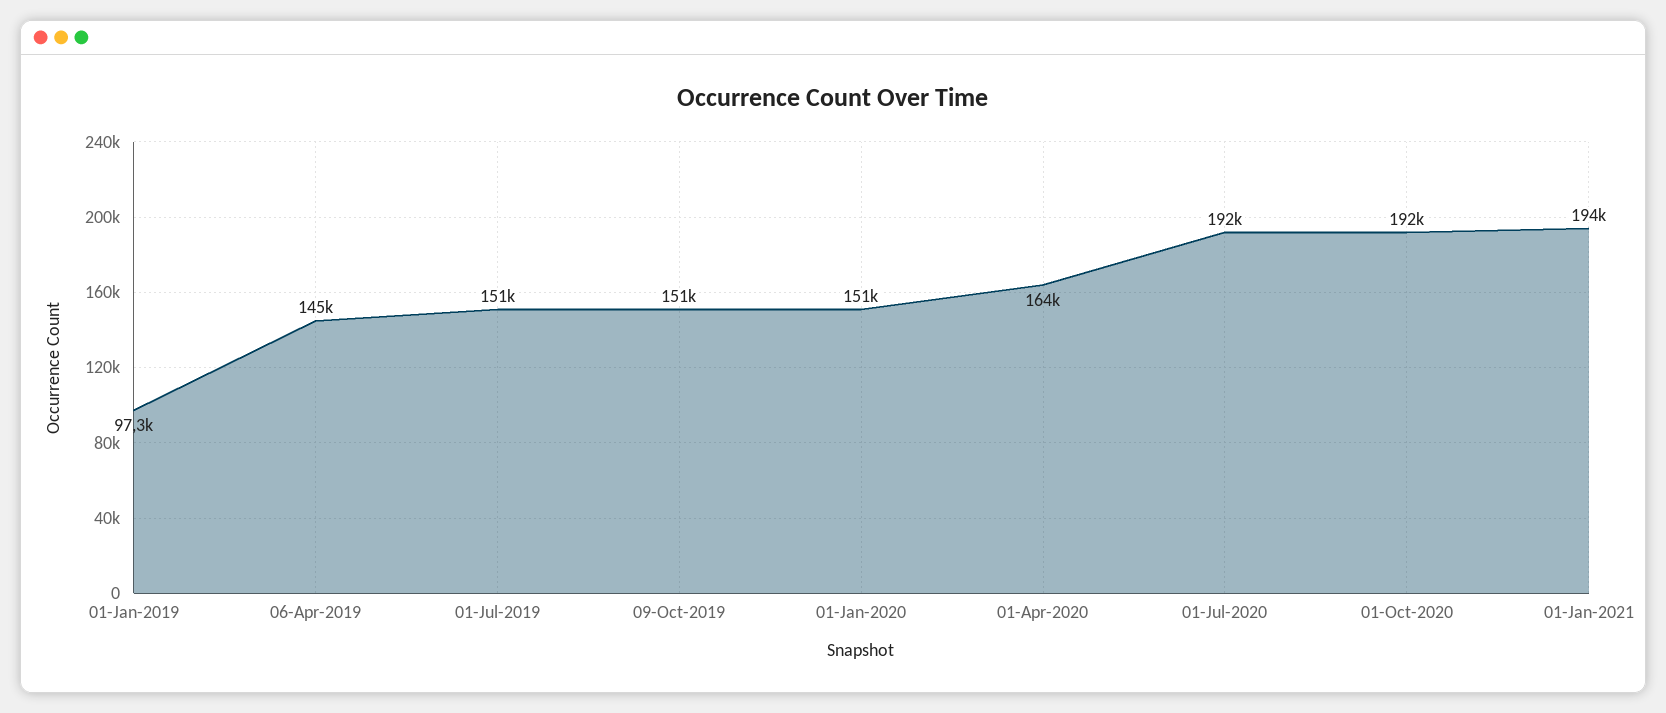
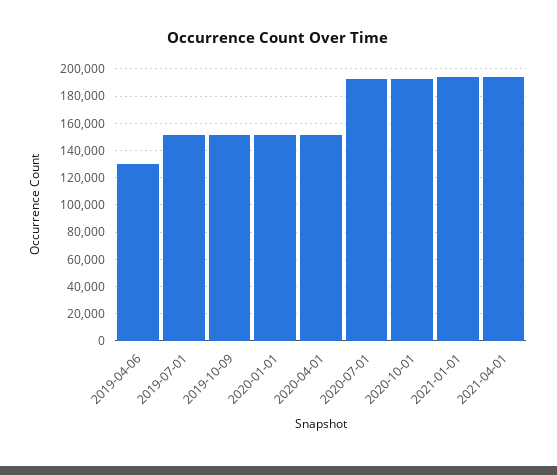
01-Jan-2019: 97300 -> none
06-Apr-2019: 145000 -> 130000
01-Apr-2020: 164000 -> 150000
2021-04-01: none -> 195000

